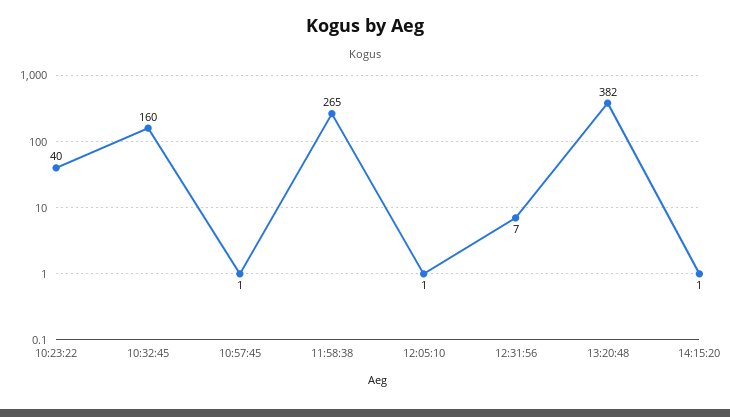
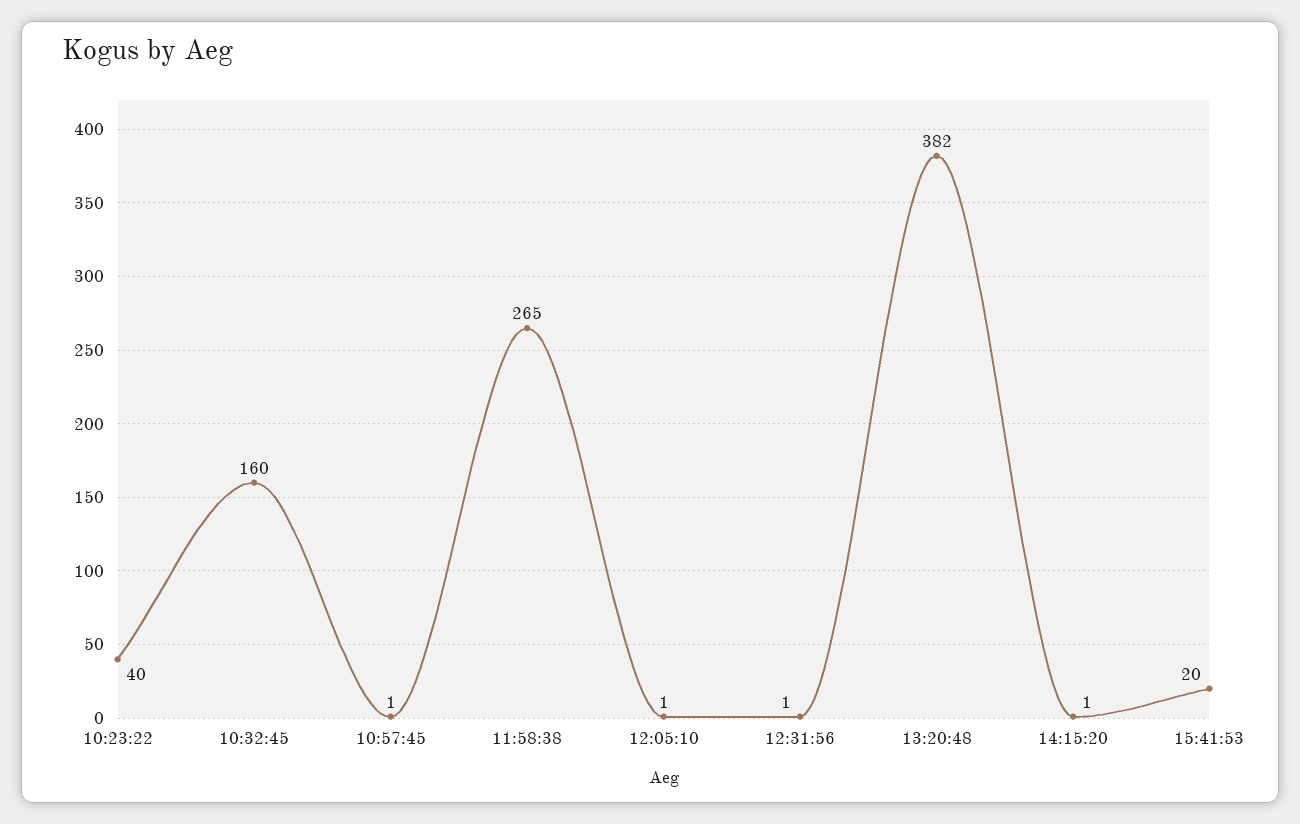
12:31:56: 7 -> 1
15:41:53: none -> 20

